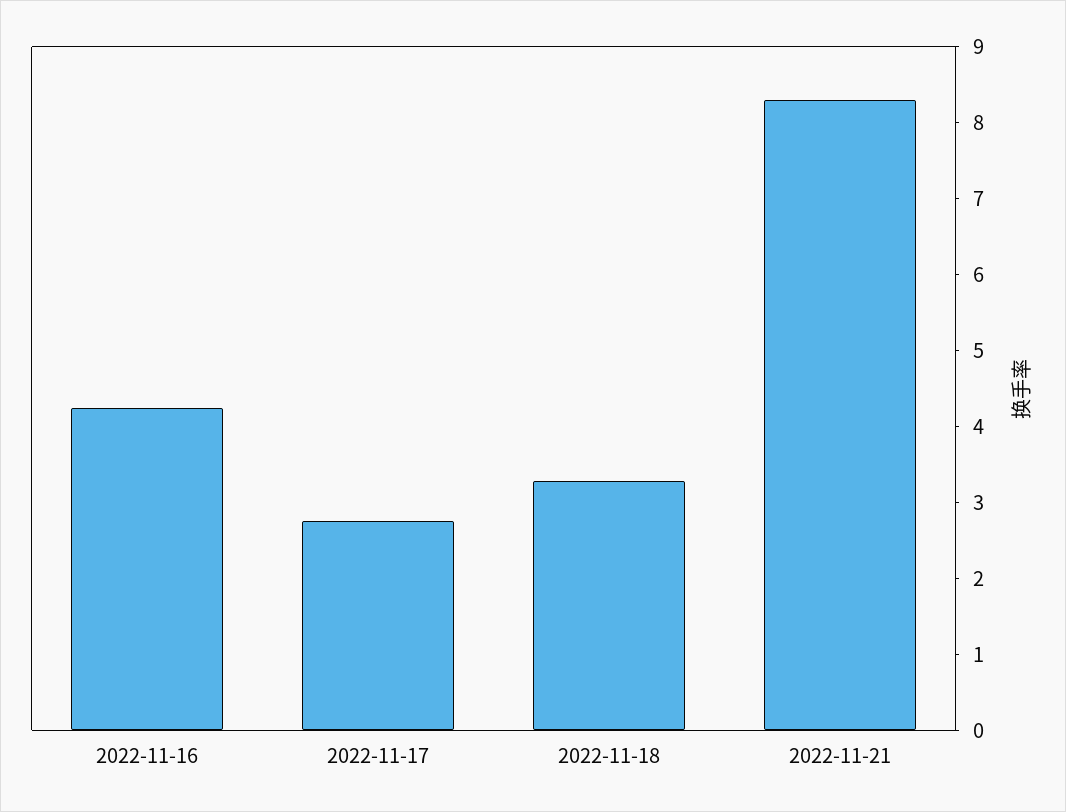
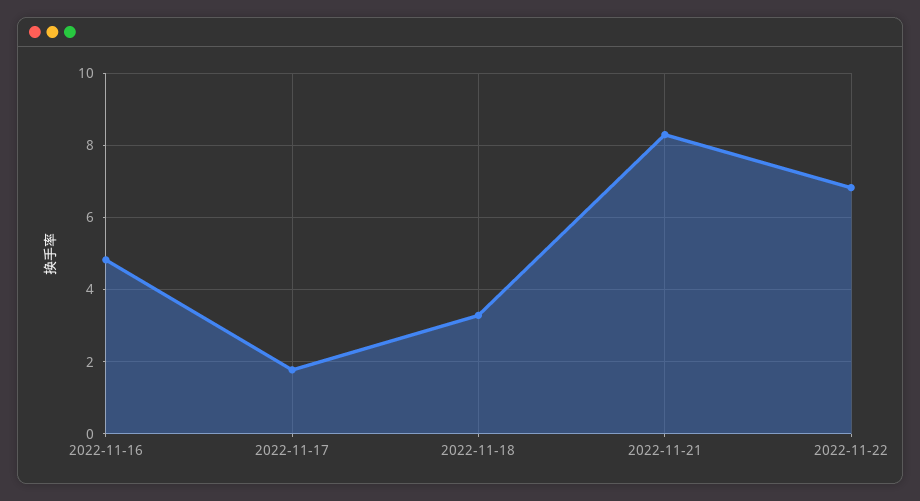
2022-11-16: 4.2 -> 4.8
2022-11-17: 2.8 -> 1.8
2022-11-22: none -> 6.8

